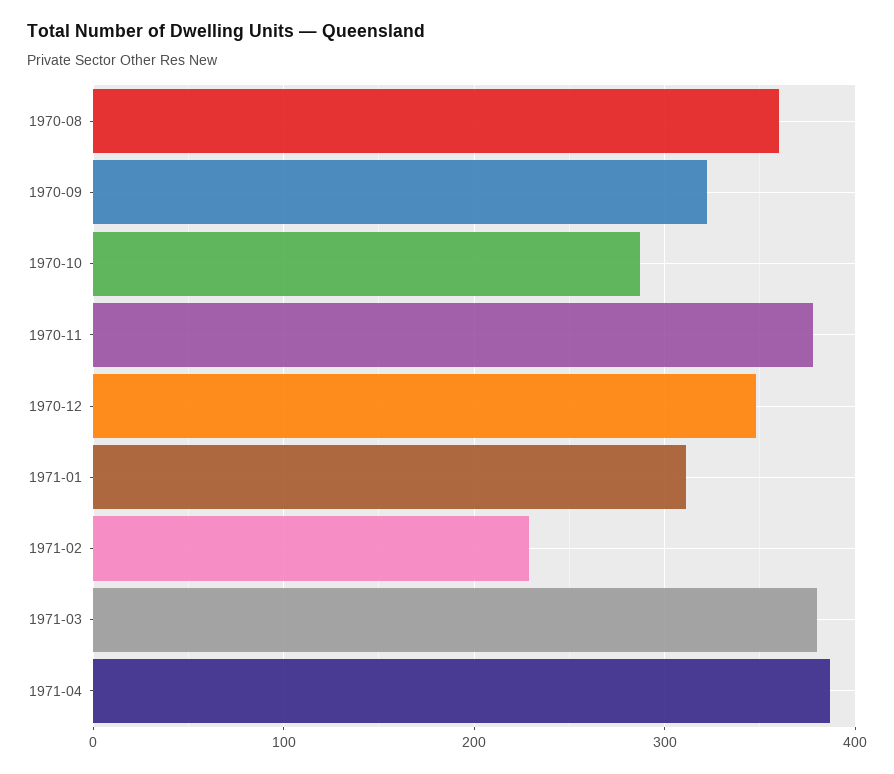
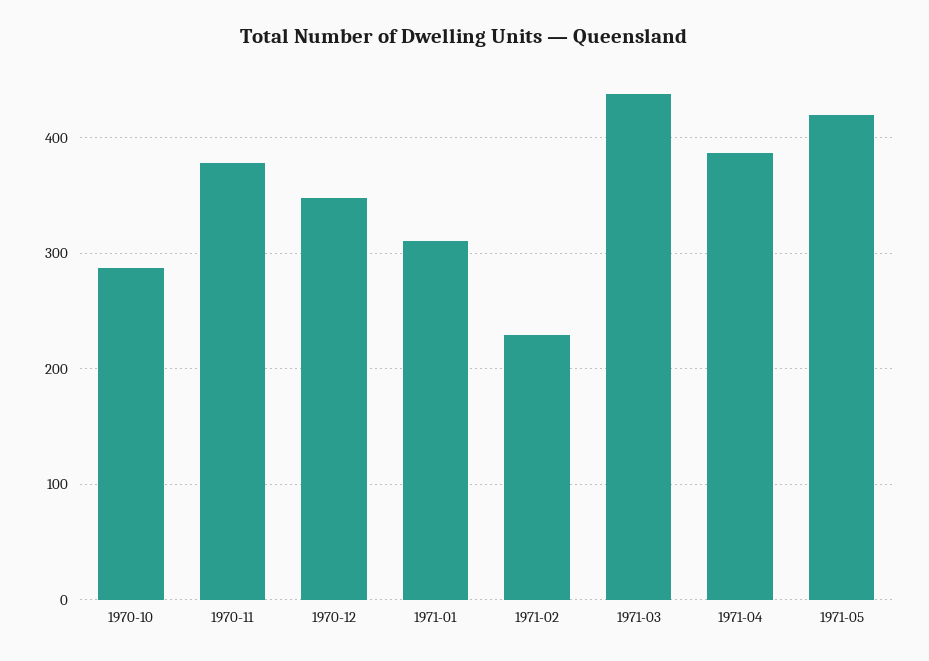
1970-08: 360 -> none
1970-09: 320 -> none
1971-03: 380 -> 440
1971-05: none -> 420

